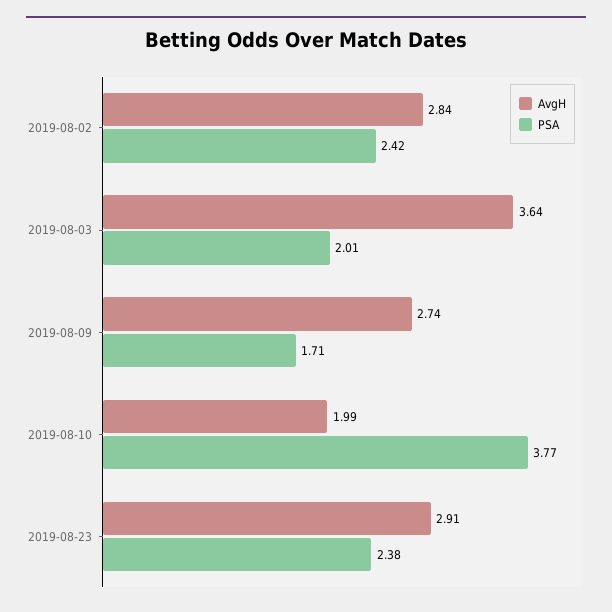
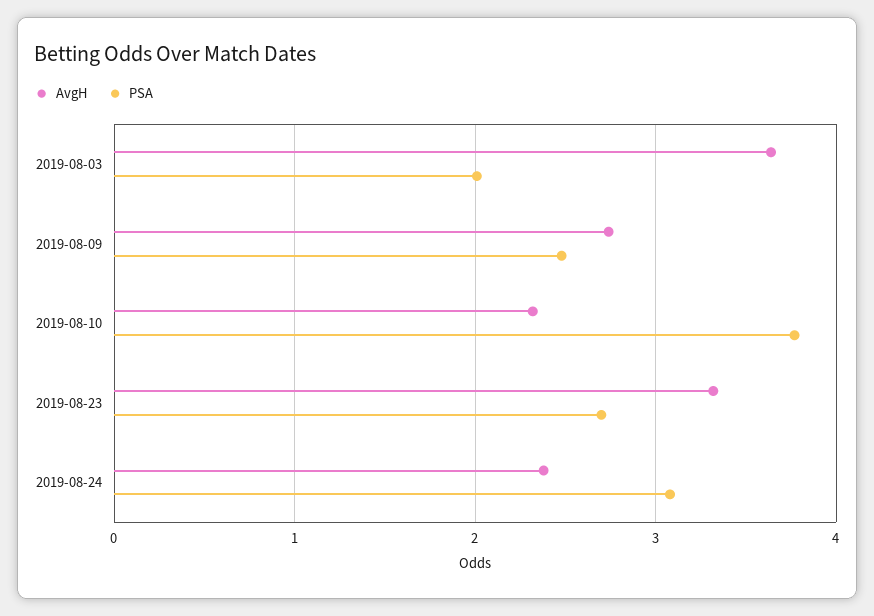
AvgH, 2019-08-02: 2.84 -> none
PSA, 2019-08-02: 2.42 -> none
PSA, 2019-08-09: 1.71 -> 2.5
AvgH, 2019-08-10: 1.99 -> 2.3
AvgH, 2019-08-23: 2.91 -> 3.3
PSA, 2019-08-23: 2.38 -> 2.7
AvgH, 2019-08-24: none -> 2.4
PSA, 2019-08-24: none -> 3.1

